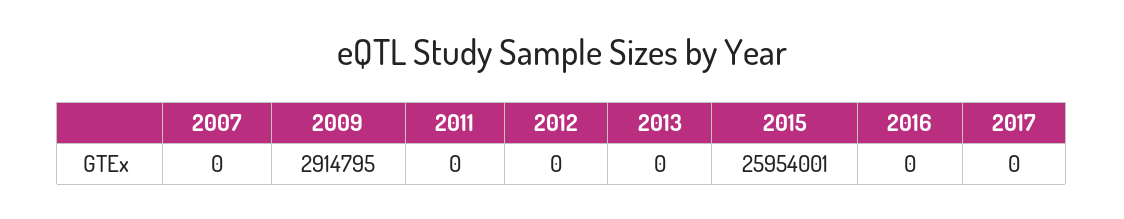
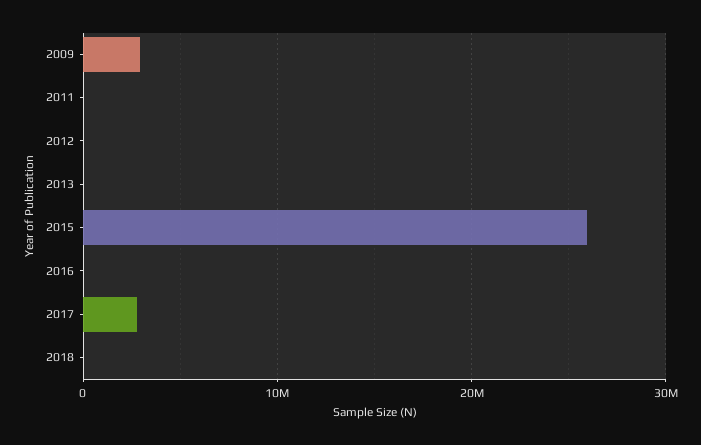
2007: 0 -> none
2017: 0 -> 3000000
2018: none -> 0

